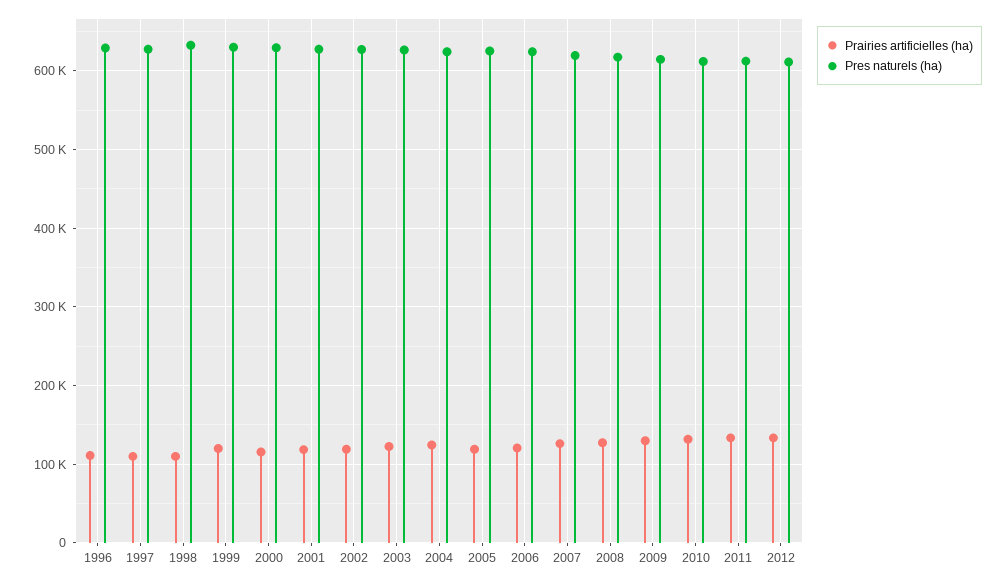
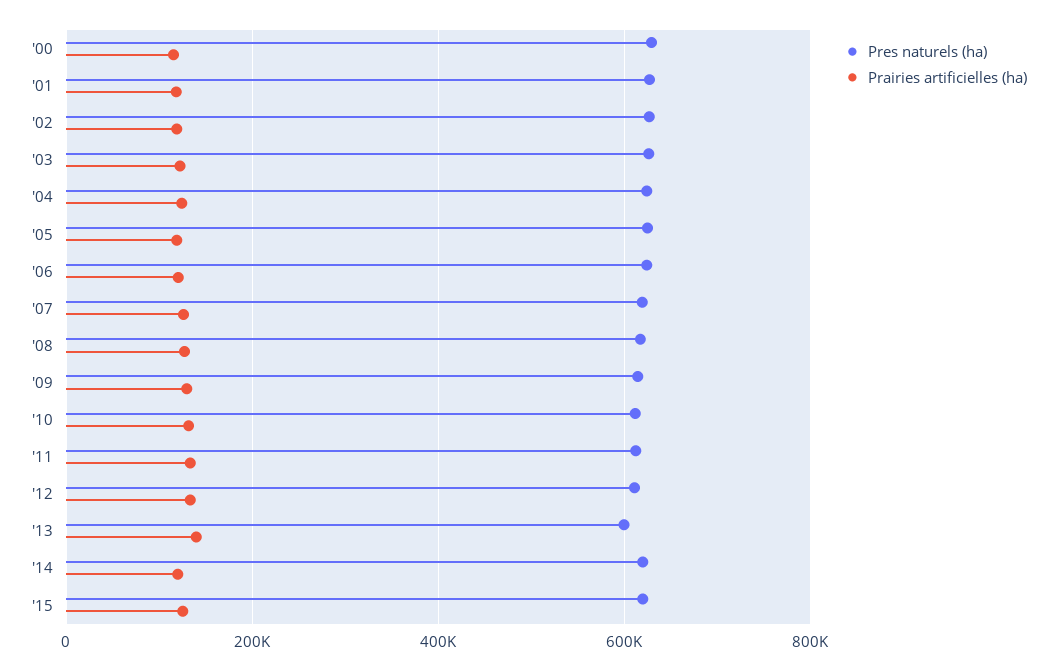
Prairies artificielles (ha), 1996: 110000 -> none
Pres naturels (ha), 1996: 630000 -> none
Prairies artificielles (ha), 1997: 110000 -> none
Pres naturels (ha), 1997: 630000 -> none
Prairies artificielles (ha), 1998: 110000 -> none
Pres naturels (ha), 1998: 630000 -> none
Prairies artificielles (ha), 1999: 120000 -> none
Pres naturels (ha), 1999: 630000 -> none
Pres naturels (ha), '13: none -> 600000
Prairies artificielles (ha), '13: none -> 140000
Pres naturels (ha), '14: none -> 620000
Prairies artificielles (ha), '14: none -> 120000
Pres naturels (ha), '15: none -> 620000
Prairies artificielles (ha), '15: none -> 120000

